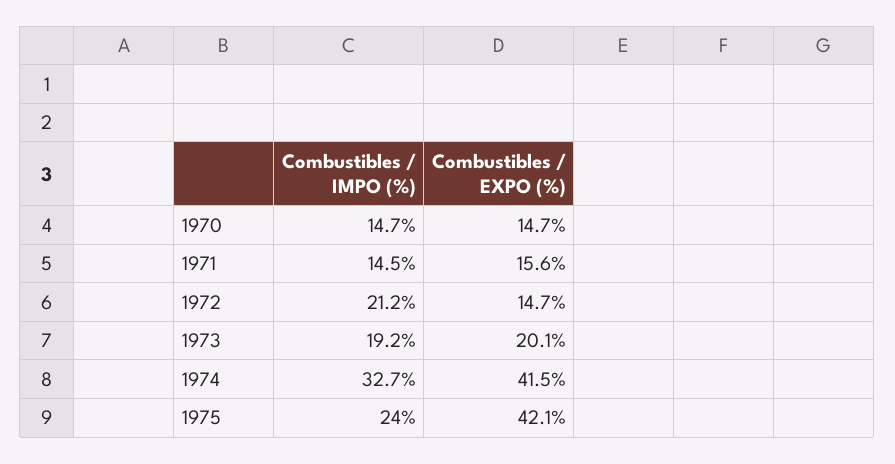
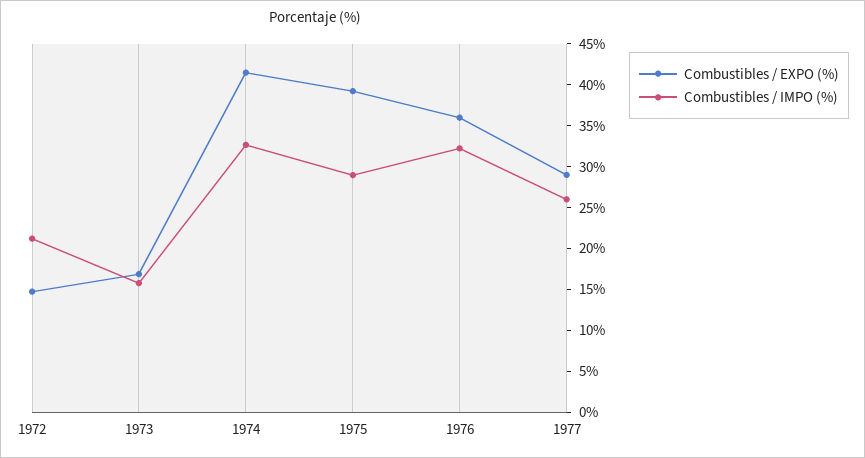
Combustibles / IMPO (%), 1970: 14.7 -> none
Combustibles / EXPO (%), 1970: 14.7 -> none
Combustibles / IMPO (%), 1971: 14.5 -> none
Combustibles / EXPO (%), 1971: 15.6 -> none
Combustibles / IMPO (%), 1973: 19.2 -> 16
Combustibles / EXPO (%), 1973: 20.1 -> 17
Combustibles / IMPO (%), 1975: 24 -> 29
Combustibles / EXPO (%), 1975: 42.1 -> 39
Combustibles / EXPO (%), 1976: none -> 36
Combustibles / IMPO (%), 1976: none -> 32
Combustibles / EXPO (%), 1977: none -> 29
Combustibles / IMPO (%), 1977: none -> 26

